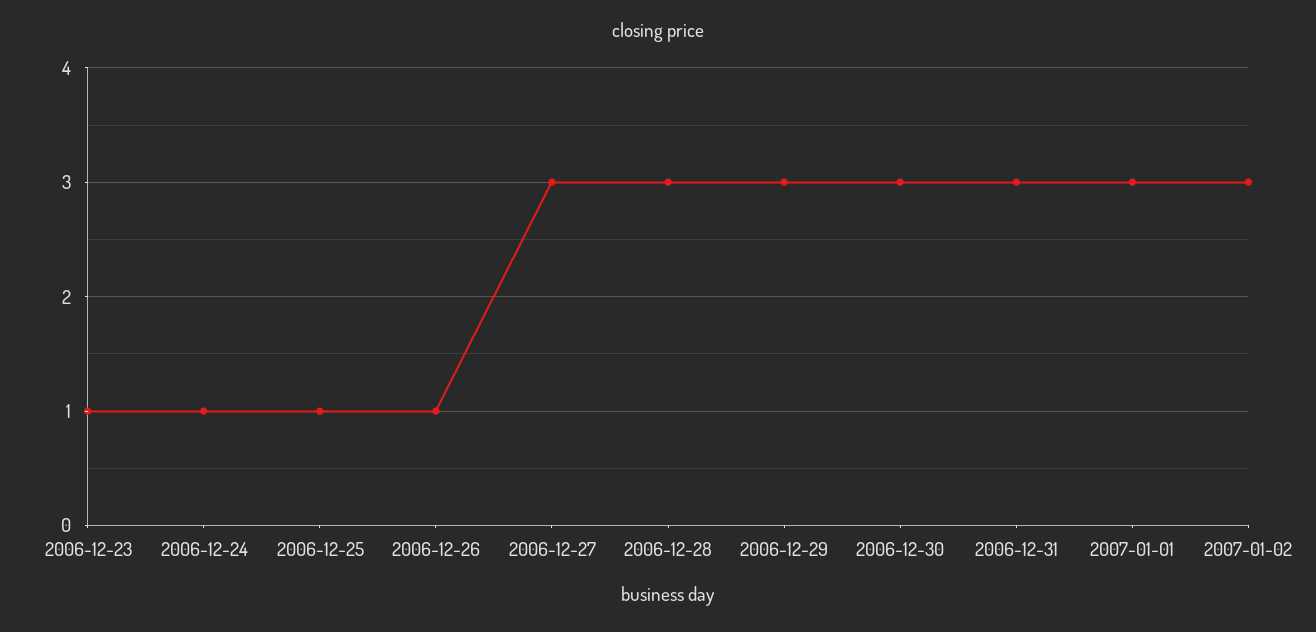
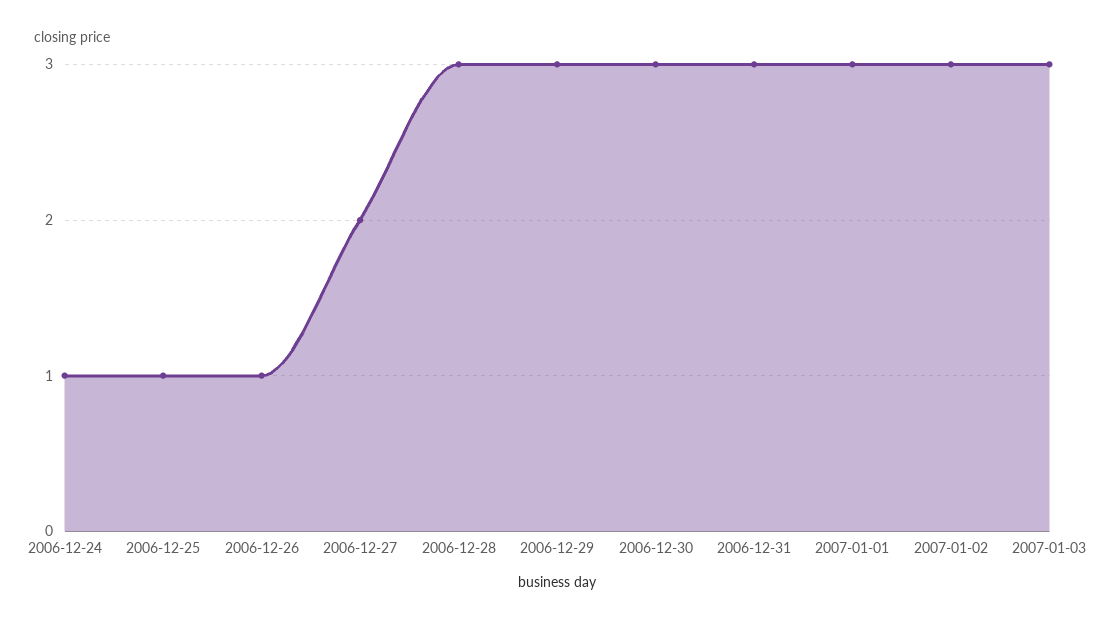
2006-12-23: 1 -> none
2006-12-27: 3 -> 2
2007-01-03: none -> 3

